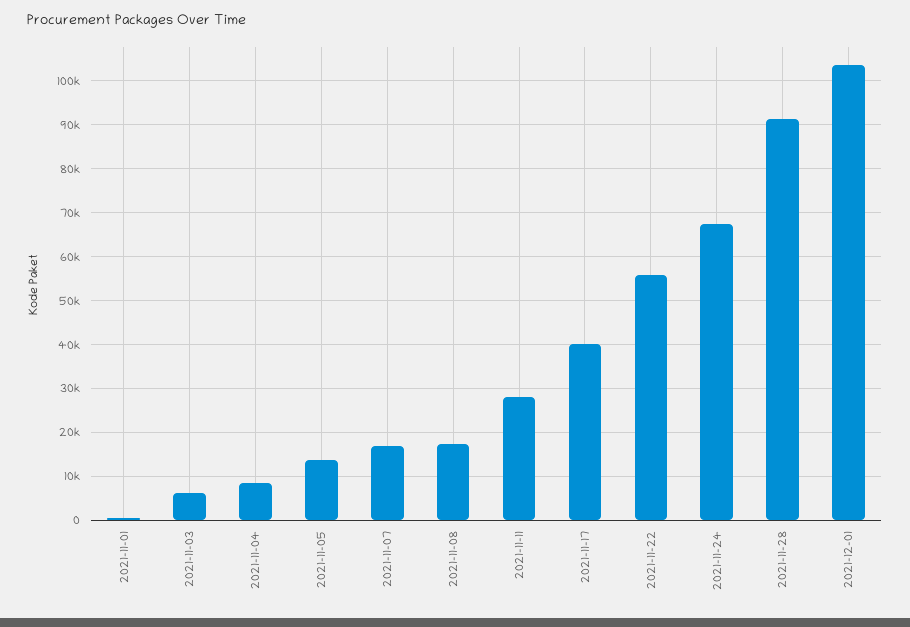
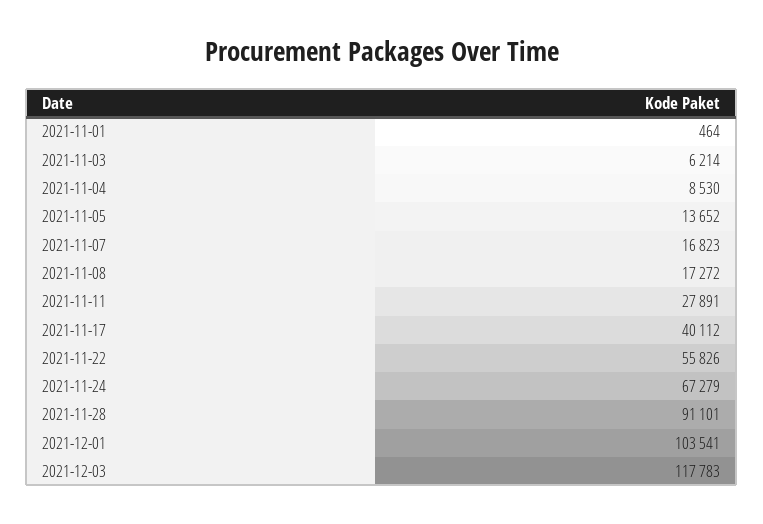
2021-12-03: none -> 117783

